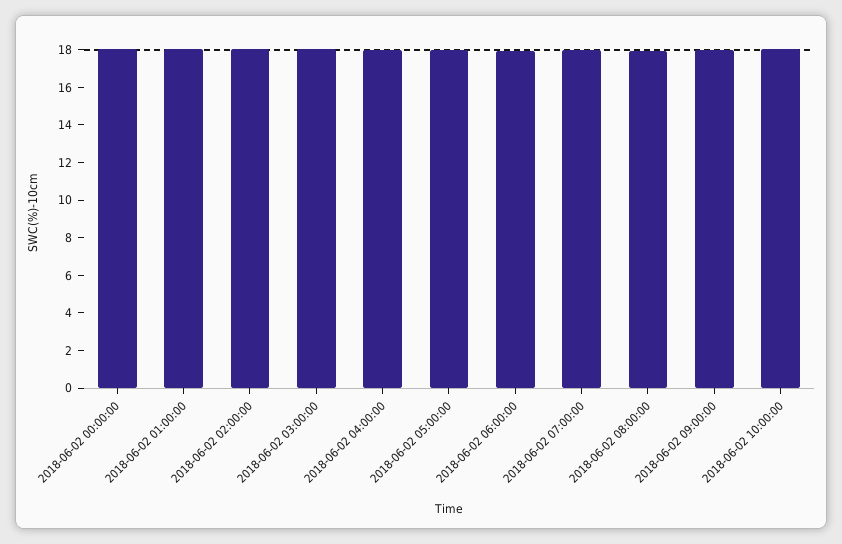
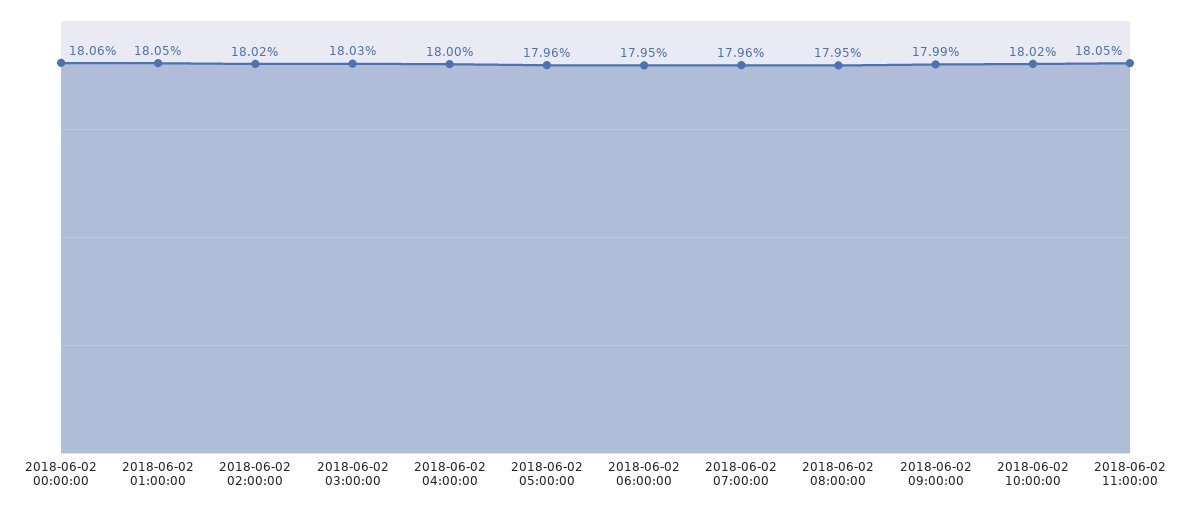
2018-06-02 11:00:00: none -> 18.05

